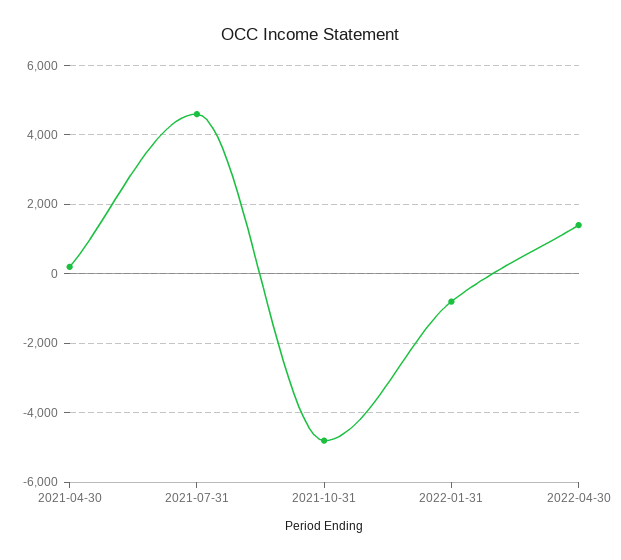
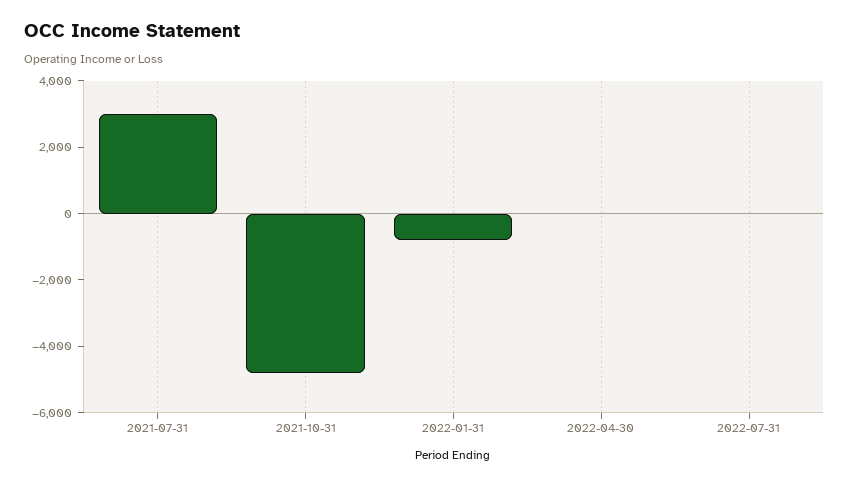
2021-04-30: 200 -> none
2021-07-31: 4600 -> 3000
2022-04-30: 1400 -> 0
2022-07-31: none -> 0

